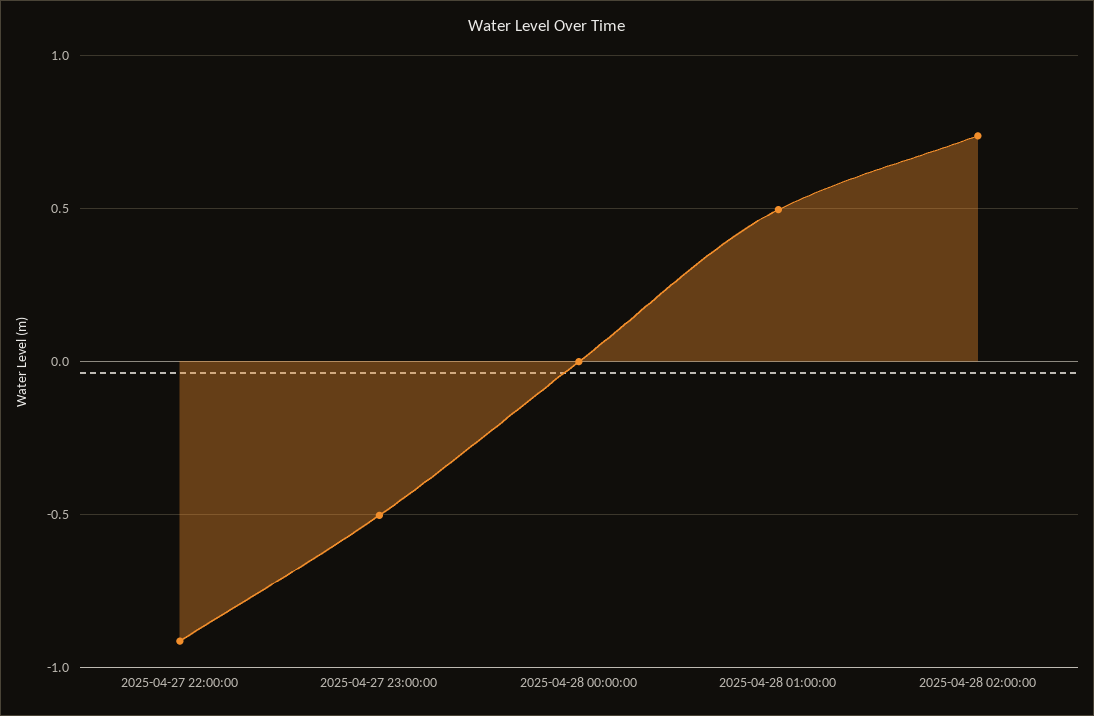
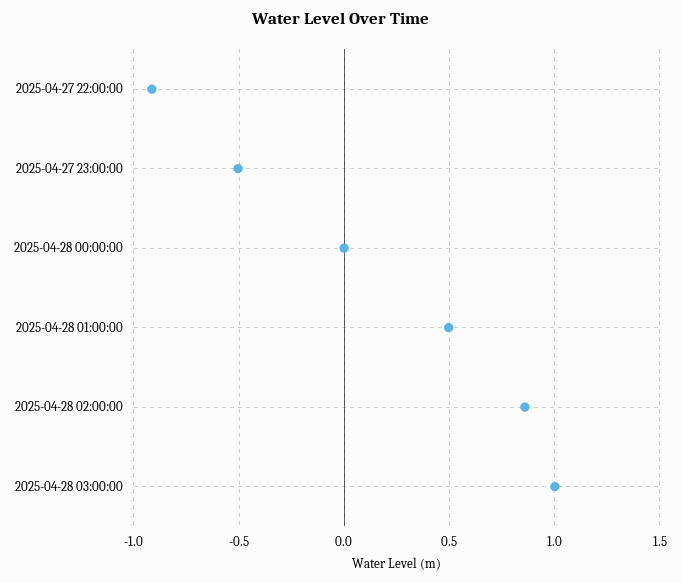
2025-04-28 02:00:00: 0.75 -> 0.85
2025-04-28 03:00:00: none -> 1

